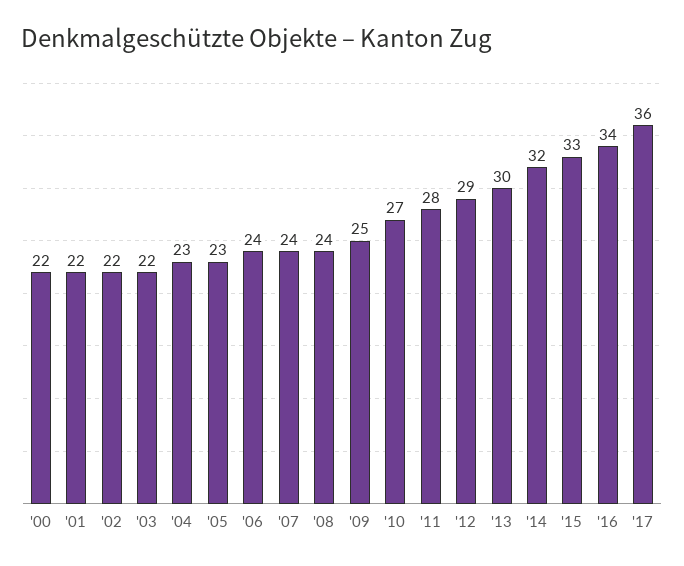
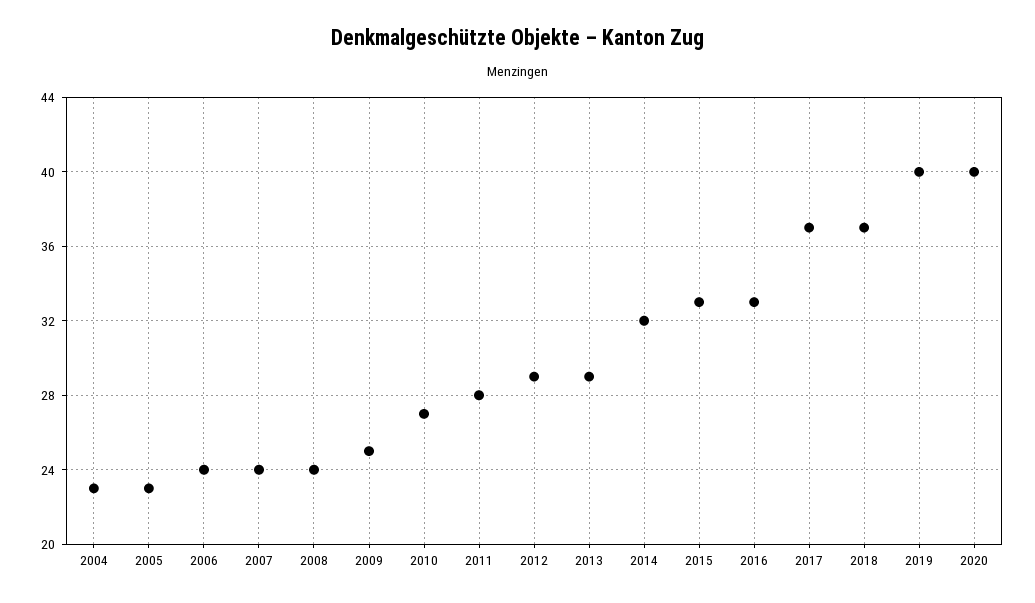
'00: 22 -> none
'01: 22 -> none
'02: 22 -> none
'03: 22 -> none
'13: 30 -> 29
'16: 34 -> 33
'17: 36 -> 37
2018: none -> 37
2019: none -> 40
2020: none -> 40

